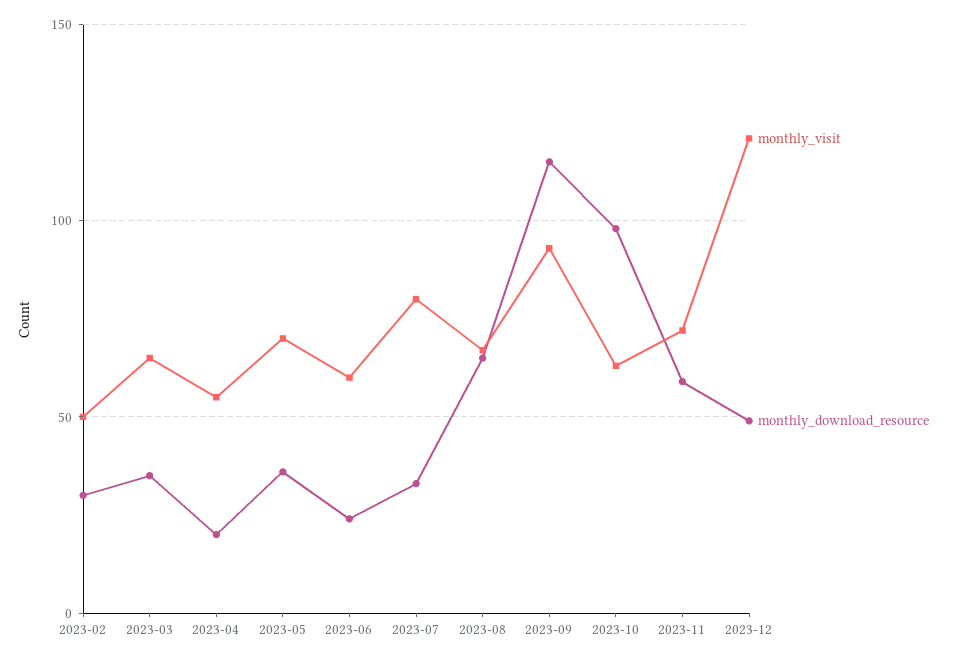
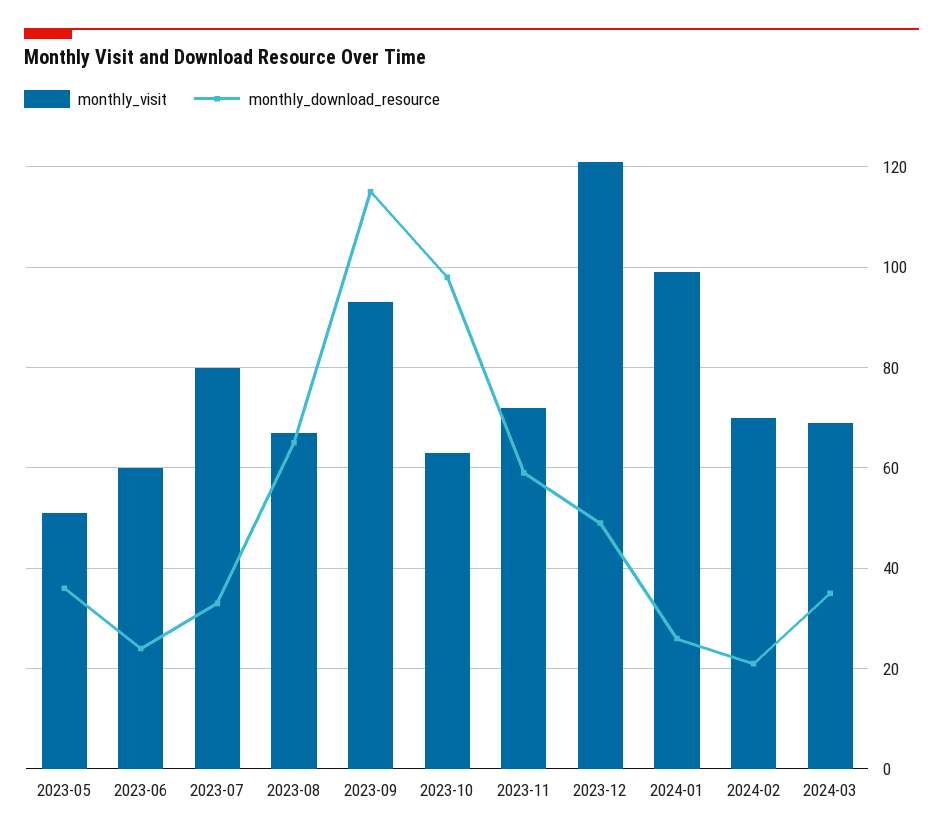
monthly_visit, 2023-02: 50 -> none
monthly_download_resource, 2023-02: 30 -> none
monthly_visit, 2023-03: 65 -> none
monthly_download_resource, 2023-03: 35 -> none
monthly_visit, 2023-04: 55 -> none
monthly_download_resource, 2023-04: 20 -> none
monthly_visit, 2023-05: 70 -> 50
monthly_visit, 2024-01: none -> 100
monthly_download_resource, 2024-01: none -> 25
monthly_visit, 2024-02: none -> 70
monthly_download_resource, 2024-02: none -> 20
monthly_visit, 2024-03: none -> 70
monthly_download_resource, 2024-03: none -> 35

